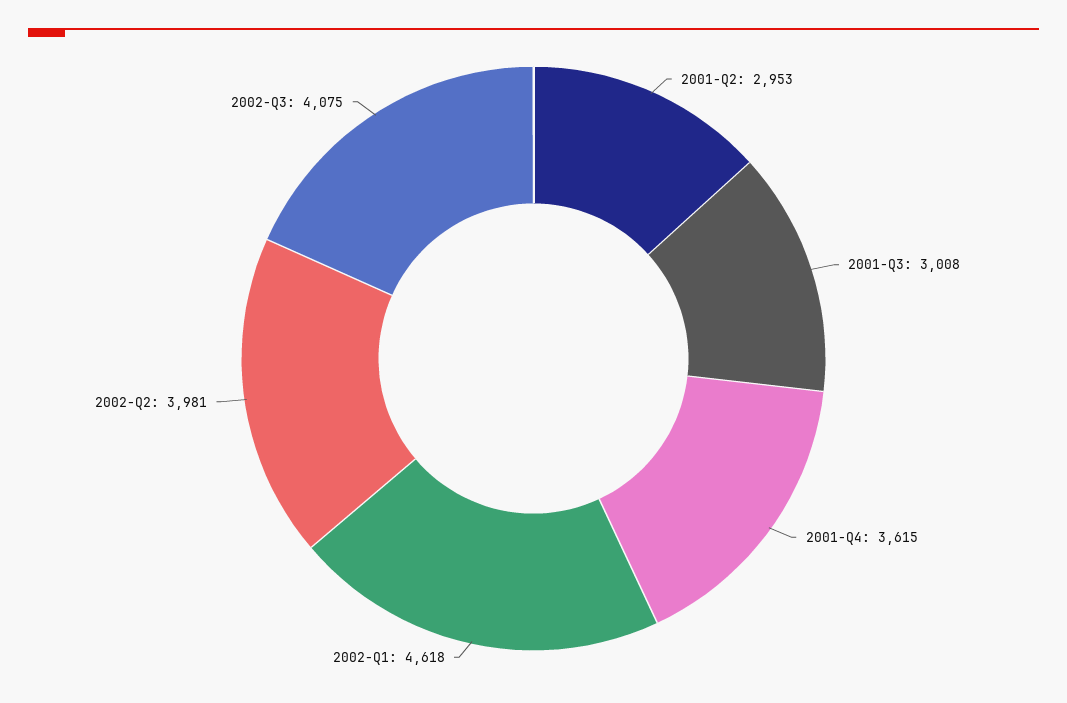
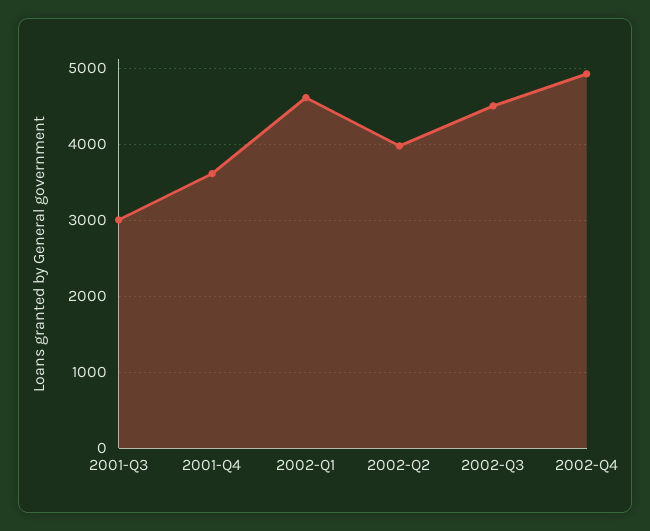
2001-Q2: 2953 -> none
2002-Q3: 4075 -> 4500
2002-Q4: none -> 4900

